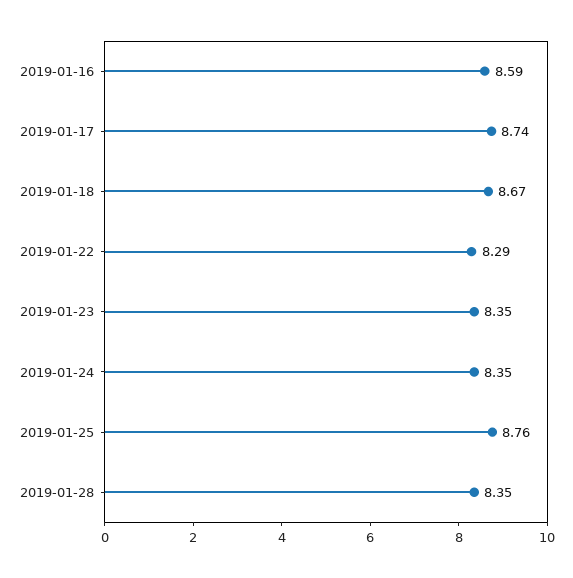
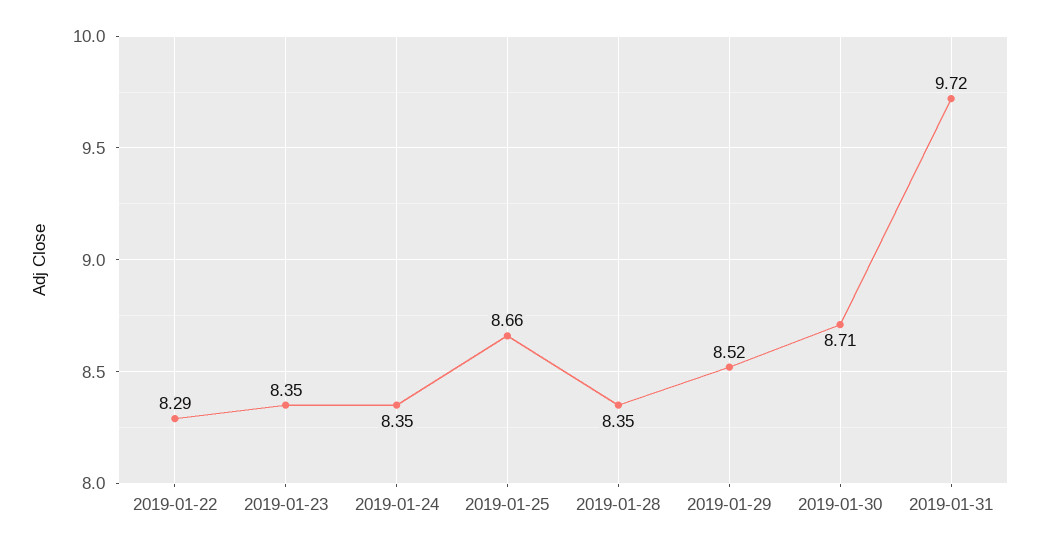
2019-01-16: 8.59 -> none
2019-01-17: 8.74 -> none
2019-01-18: 8.67 -> none
2019-01-25: 8.76 -> 8.66
2019-01-29: none -> 8.52
2019-01-30: none -> 8.71
2019-01-31: none -> 9.72

